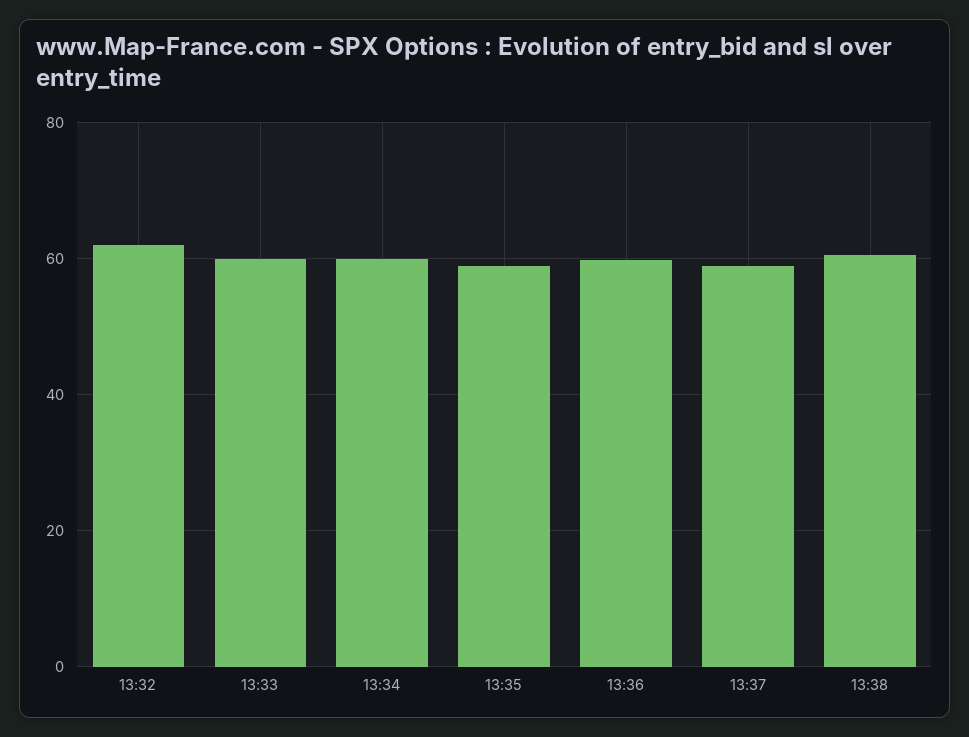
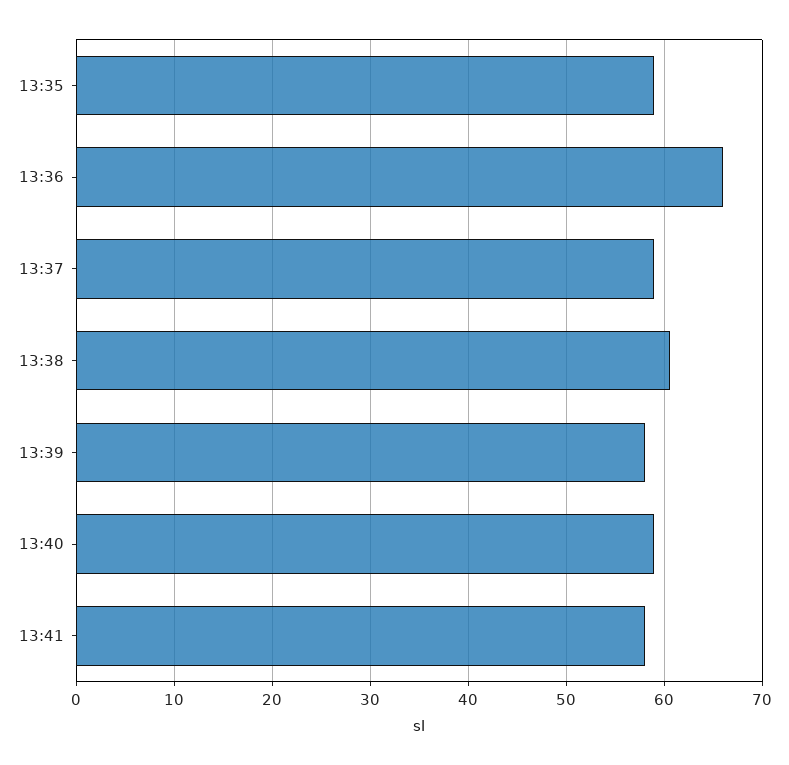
13:32: 62 -> none
13:33: 60 -> none
13:34: 60 -> none
13:36: 60 -> 66
13:39: none -> 58
13:40: none -> 59
13:41: none -> 58

